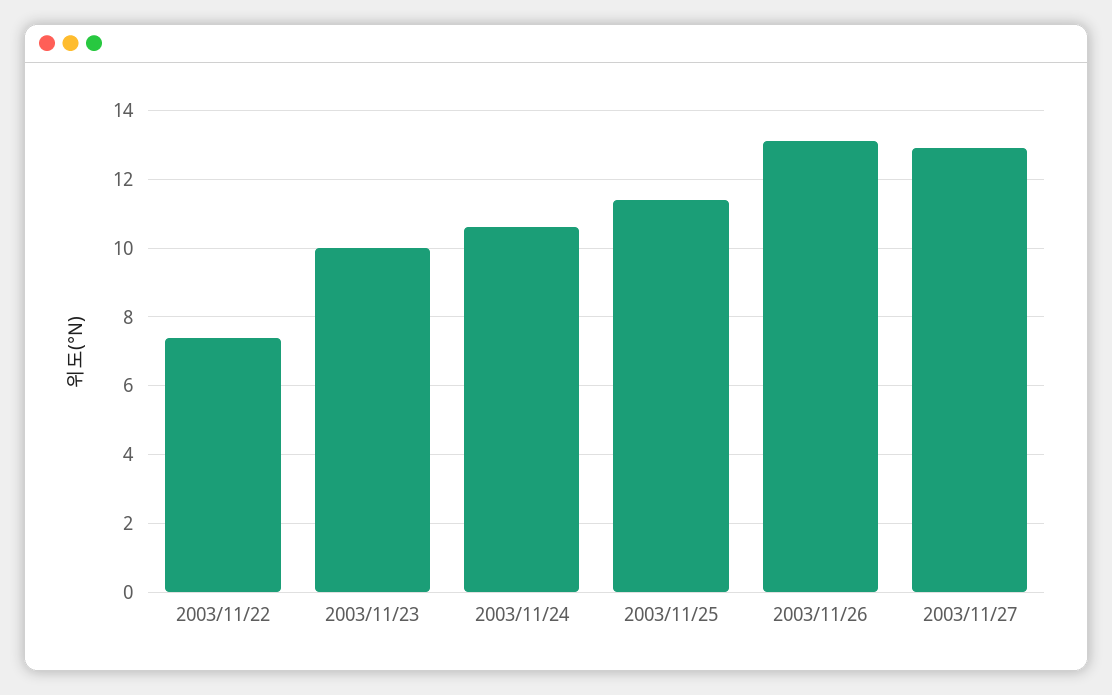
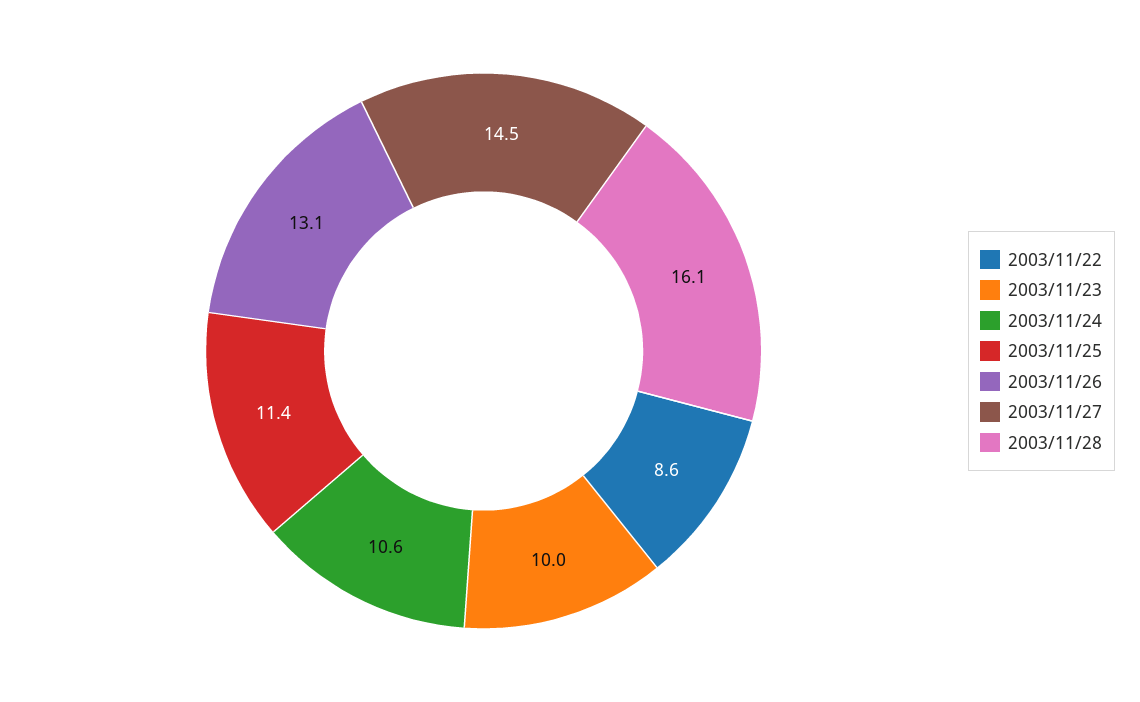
2003/11/22: 7.5 -> 8.6
2003/11/27: 13 -> 14.5
2003/11/28: none -> 16.1

